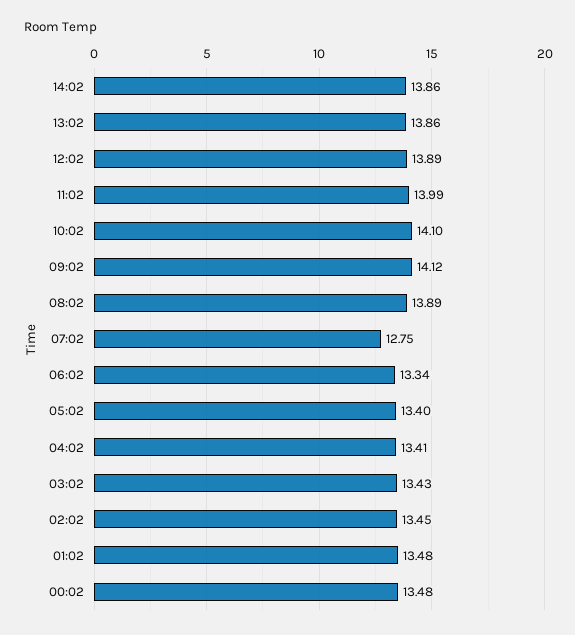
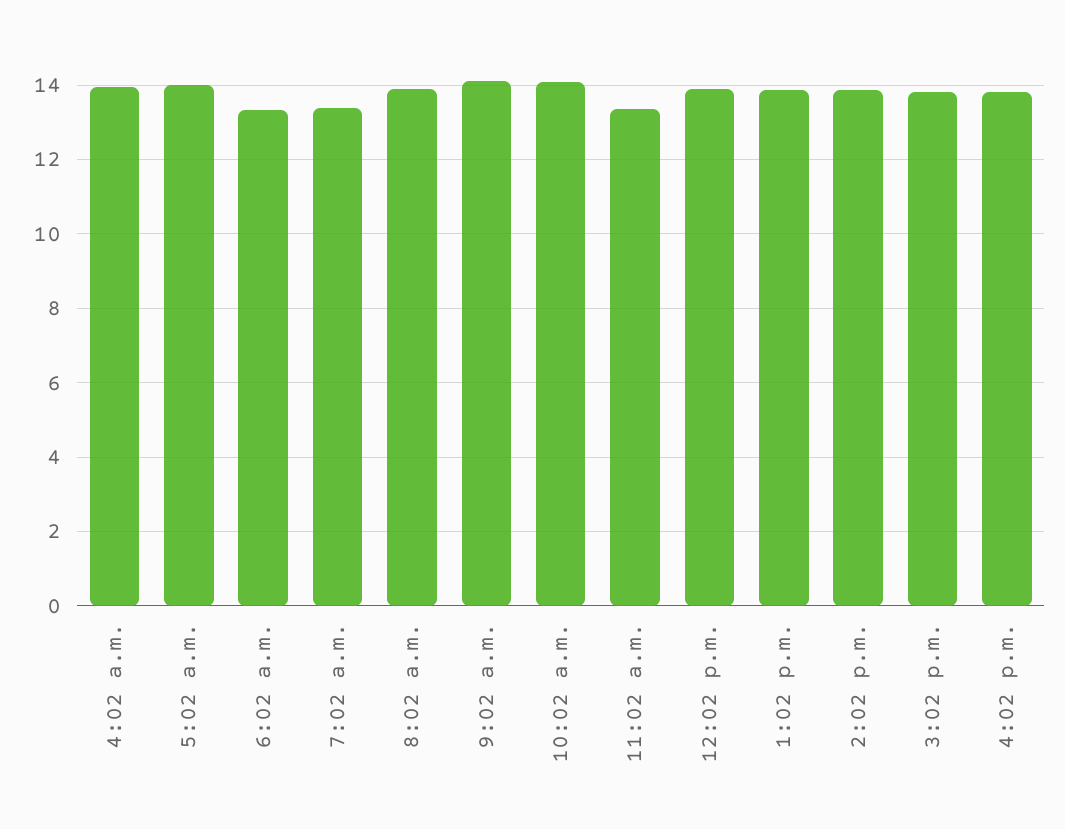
11:02: 13.99 -> 13.4
07:02: 12.75 -> 13.4
05:02: 13.4 -> 14
04:02: 13.41 -> 14
03:02: 13.43 -> none
02:02: 13.45 -> none
01:02: 13.48 -> none
00:02: 13.48 -> none
3:02 p.m.: none -> 13.8
4:02 p.m.: none -> 13.8

